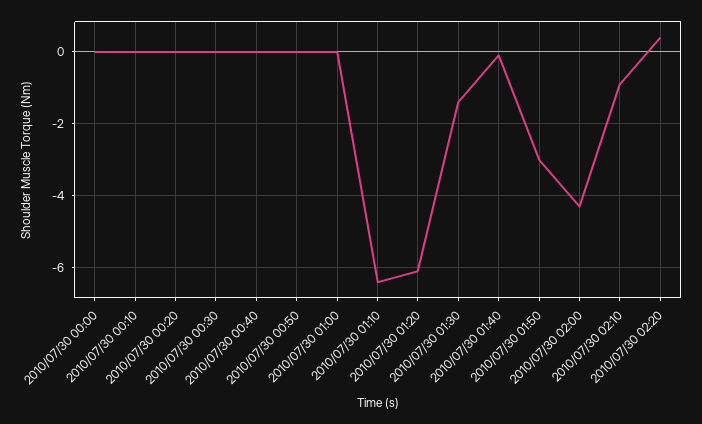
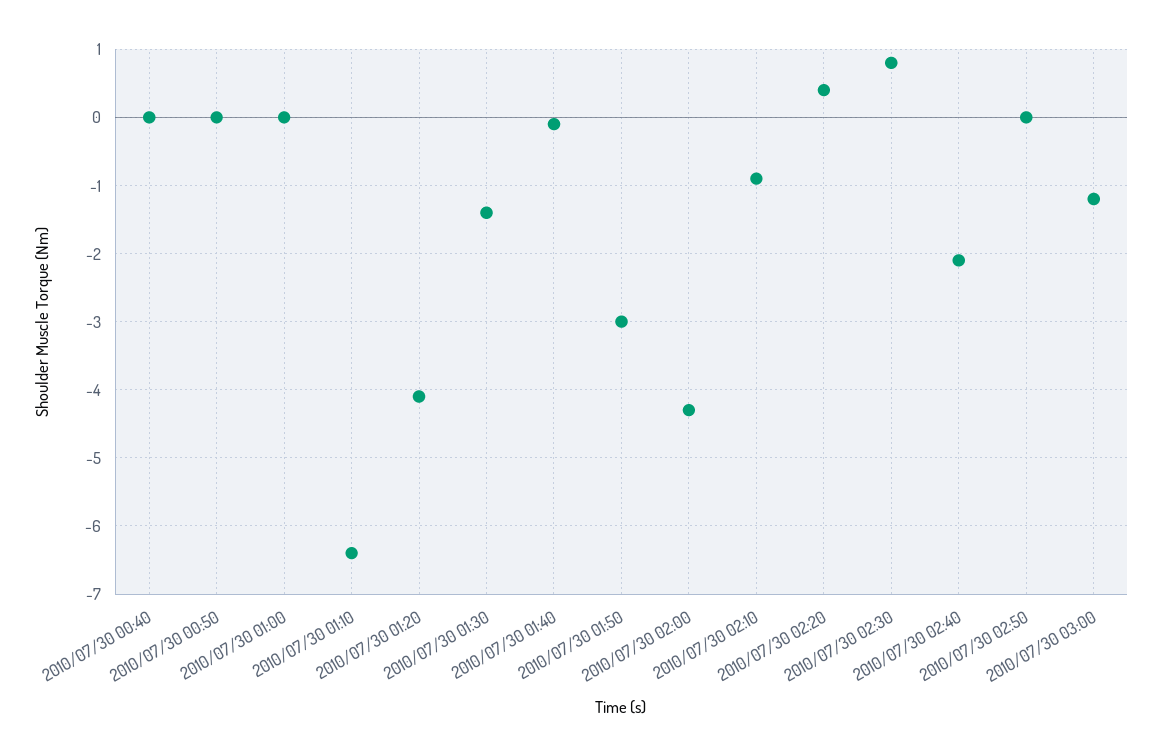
2010/07/30 00:00: 0 -> none
2010/07/30 00:10: 0 -> none
2010/07/30 00:20: 0 -> none
2010/07/30 00:30: 0 -> none
2010/07/30 01:20: -6 -> -4.1
2010/07/30 02:30: none -> 0.8
2010/07/30 02:40: none -> -2.1
2010/07/30 02:50: none -> 0
2010/07/30 03:00: none -> -1.2

